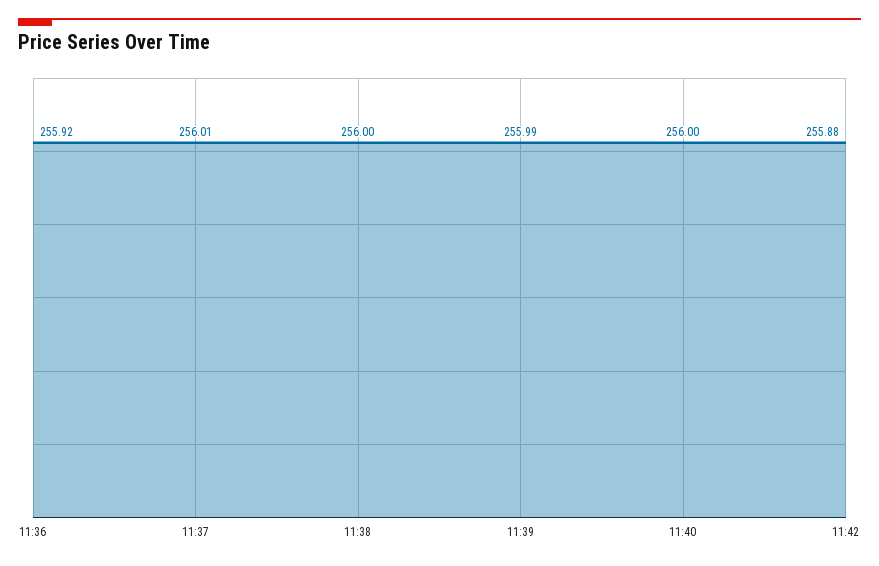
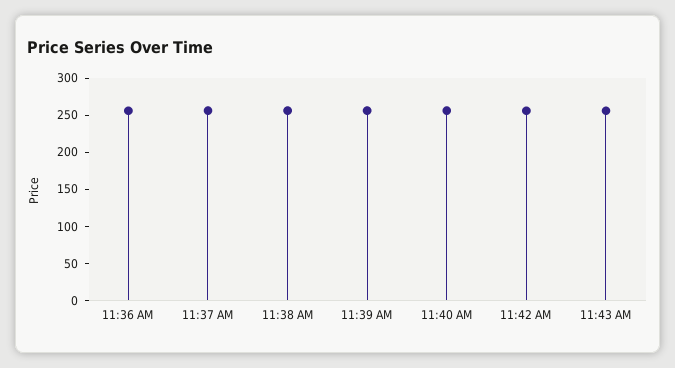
11:43 AM: none -> 250

